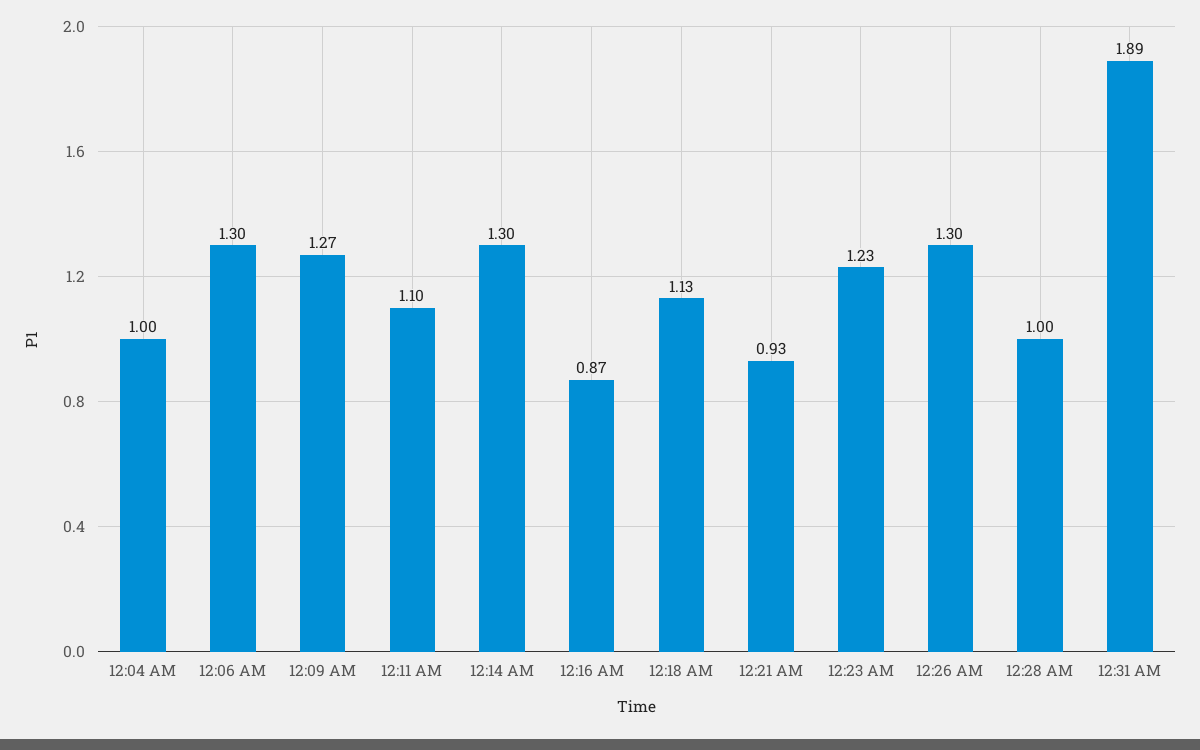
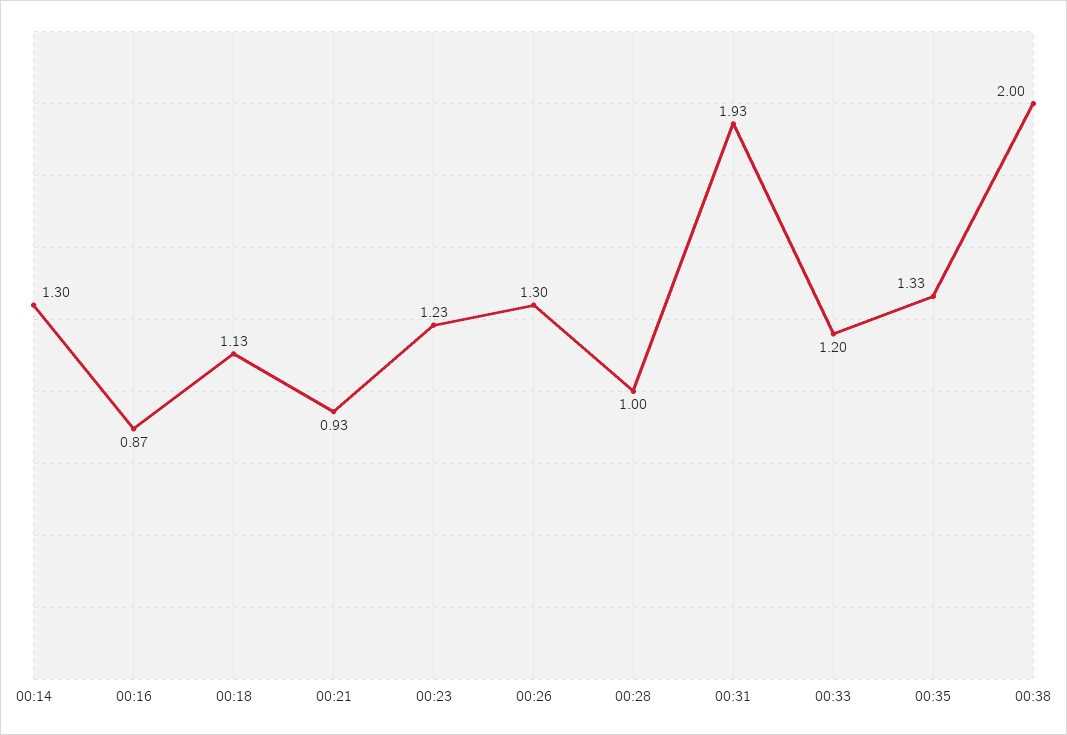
12:04 AM: 1 -> none
12:06 AM: 1.3 -> none
12:09 AM: 1.27 -> none
12:11 AM: 1.1 -> none
12:31 AM: 1.89 -> 1.93
00:33: none -> 1.2
00:35: none -> 1.33
00:38: none -> 2

